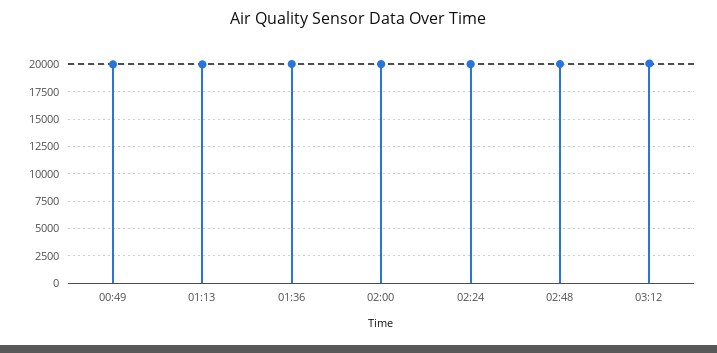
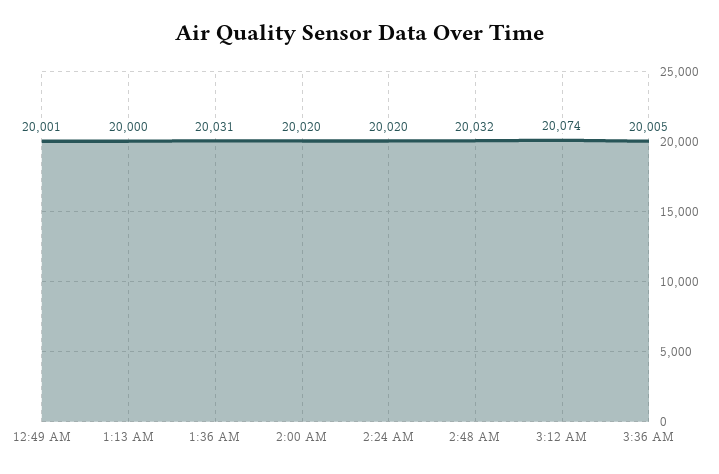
3:36 AM: none -> 20005

